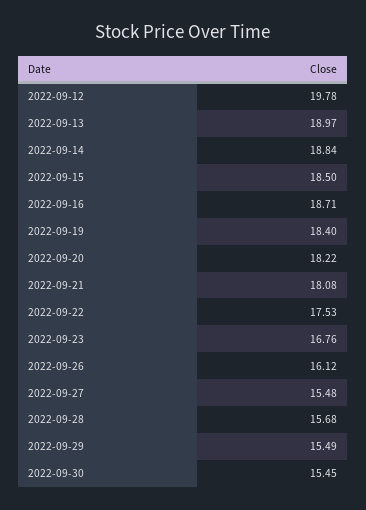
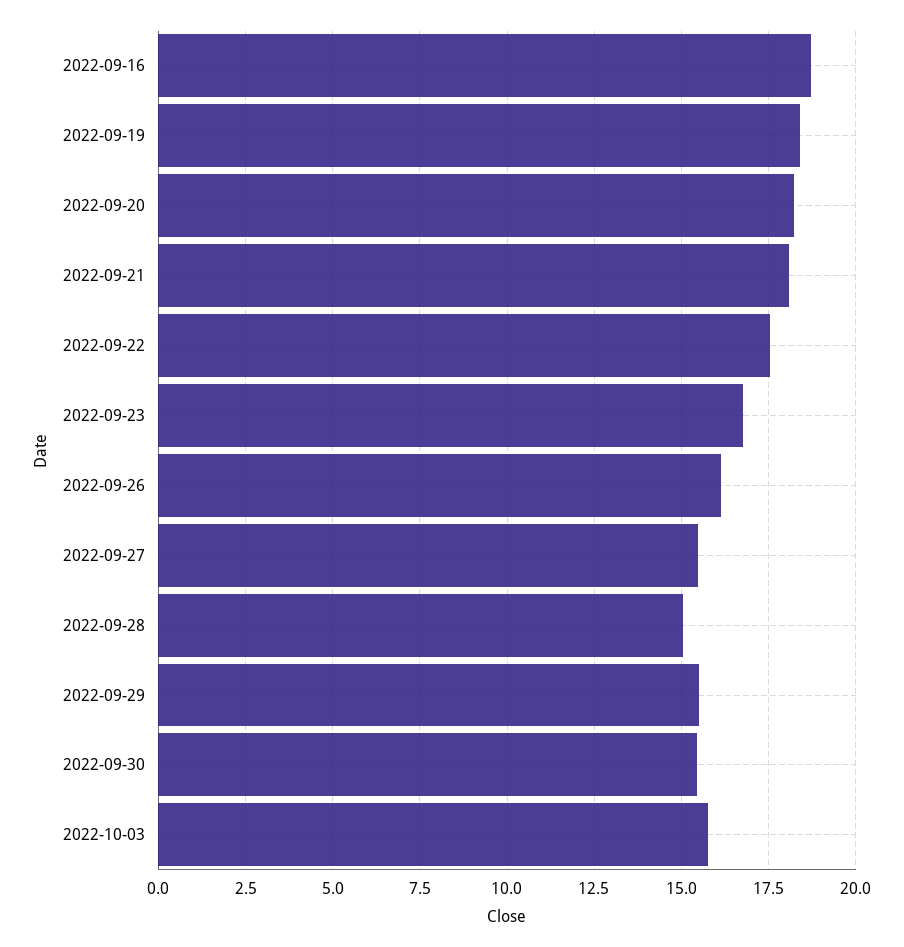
2022-09-12: 19.78 -> none
2022-09-13: 18.97 -> none
2022-09-14: 18.84 -> none
2022-09-15: 18.5 -> none
2022-09-28: 15.68 -> 15
2022-10-03: none -> 15.75

